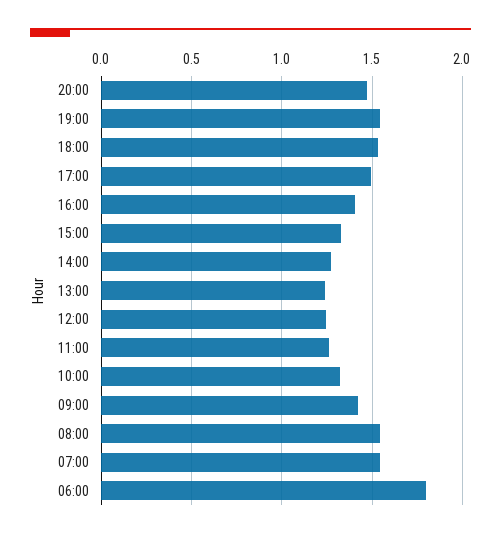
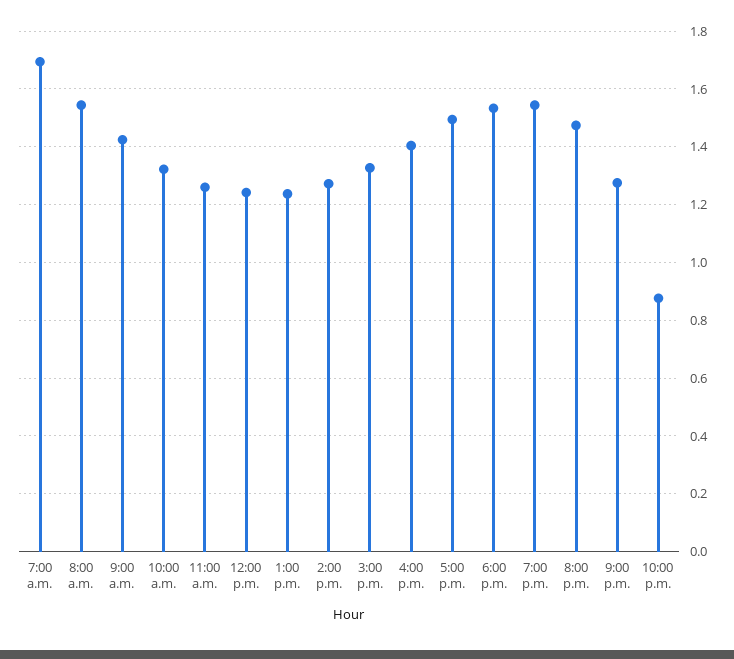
07:00: 1.55 -> 1.7
06:00: 1.8 -> none
9:00 p.m.: none -> 1.275
10:00 p.m.: none -> 0.875

